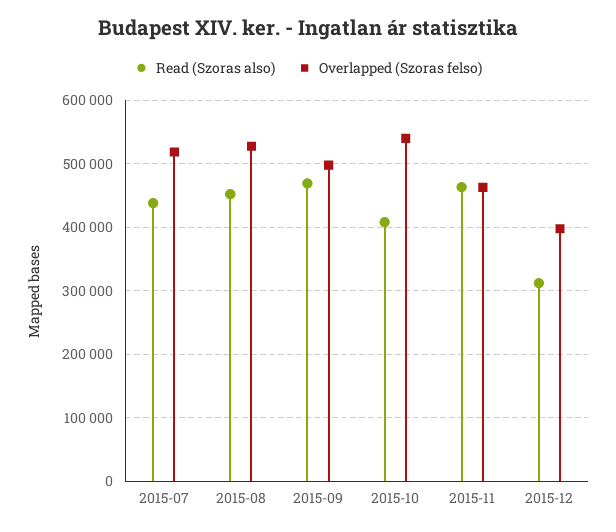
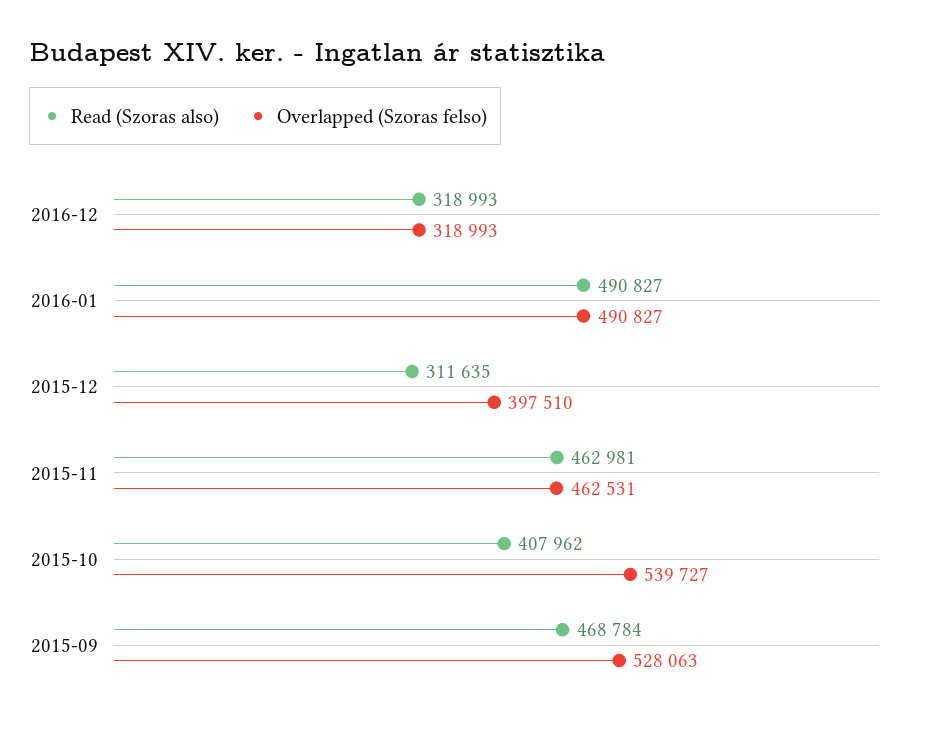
Read (Szoras also), 2015-07: 440000 -> none
Overlapped (Szoras felso), 2015-07: 520000 -> none
Read (Szoras also), 2015-08: 450000 -> none
Overlapped (Szoras felso), 2015-08: 530000 -> none
Overlapped (Szoras felso), 2015-09: 500000 -> 528063
Read (Szoras also), 2016-12: none -> 318993
Overlapped (Szoras felso), 2016-12: none -> 318993
Read (Szoras also), 2016-01: none -> 490827
Overlapped (Szoras felso), 2016-01: none -> 490827

